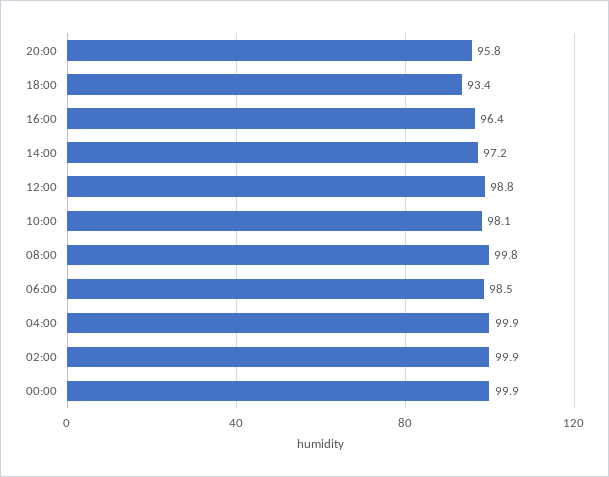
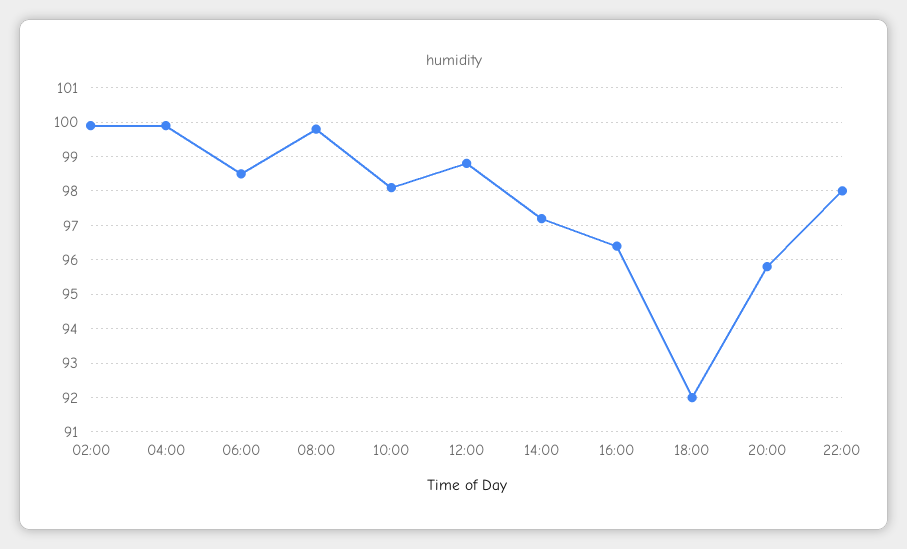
18:00: 93.4 -> 92
00:00: 99.9 -> none
22:00: none -> 98

